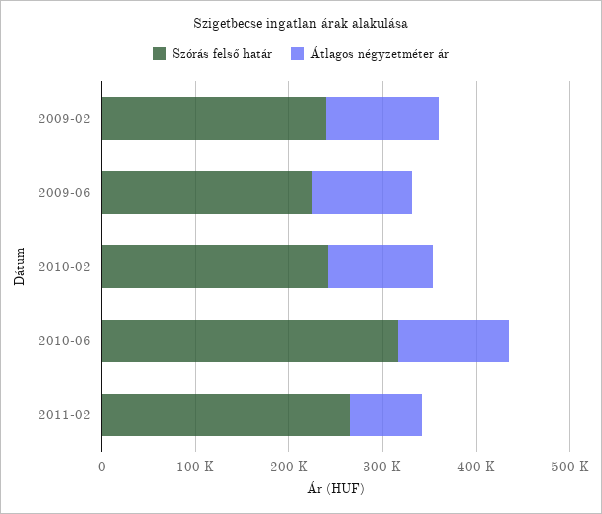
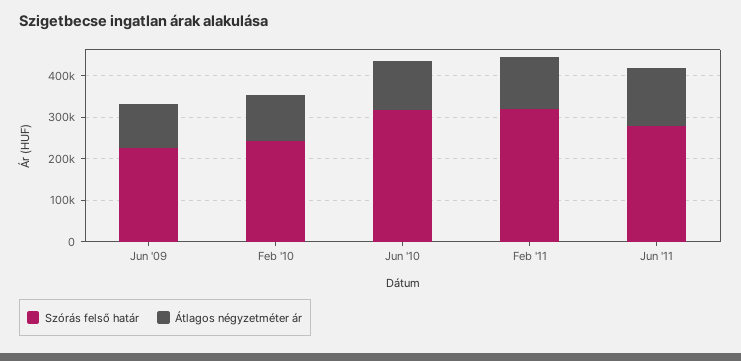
Szórás felső határ, 2009-02: 240000 -> none
Átlagos négyzetméter ár, 2009-02: 120000 -> none
Szórás felső határ, 2011-02: 260000 -> 320000
Átlagos négyzetméter ár, 2011-02: 80000 -> 120000
Szórás felső határ, Jun '11: none -> 280000
Átlagos négyzetméter ár, Jun '11: none -> 140000

